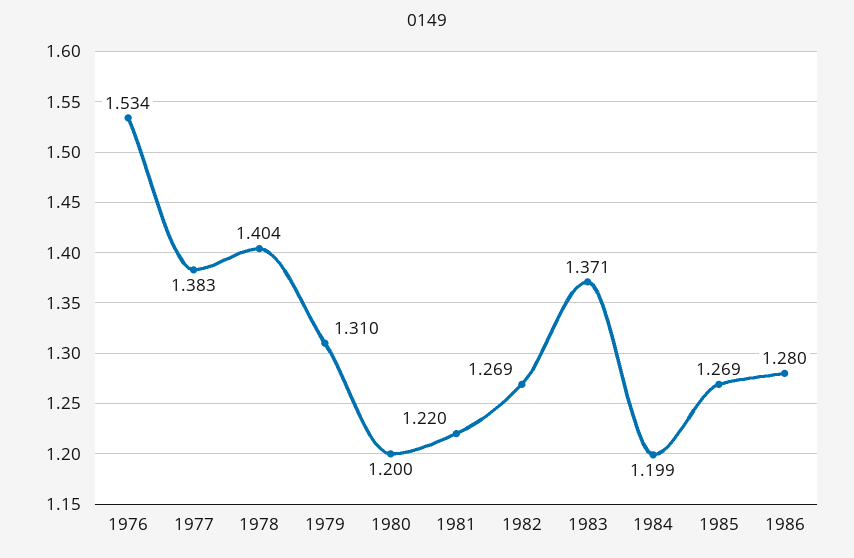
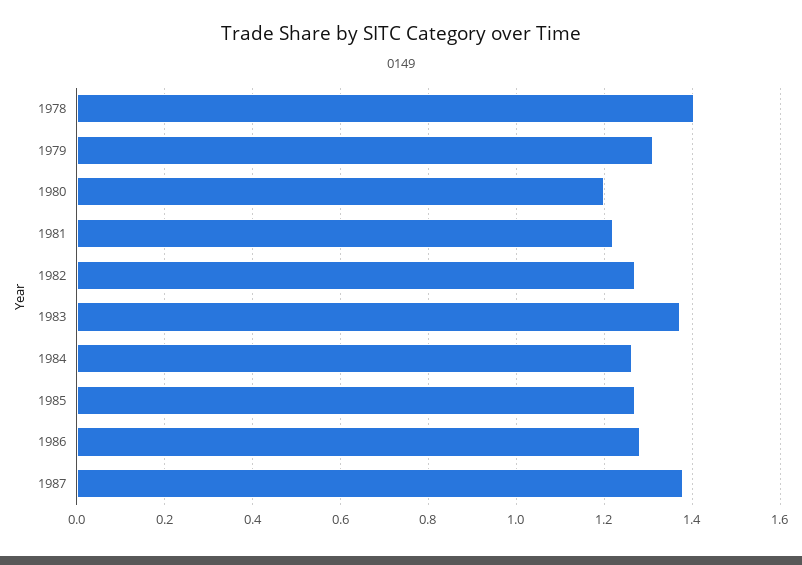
1976: 1.534 -> none
1977: 1.383 -> none
1984: 1.199 -> 1.26
1987: none -> 1.38

